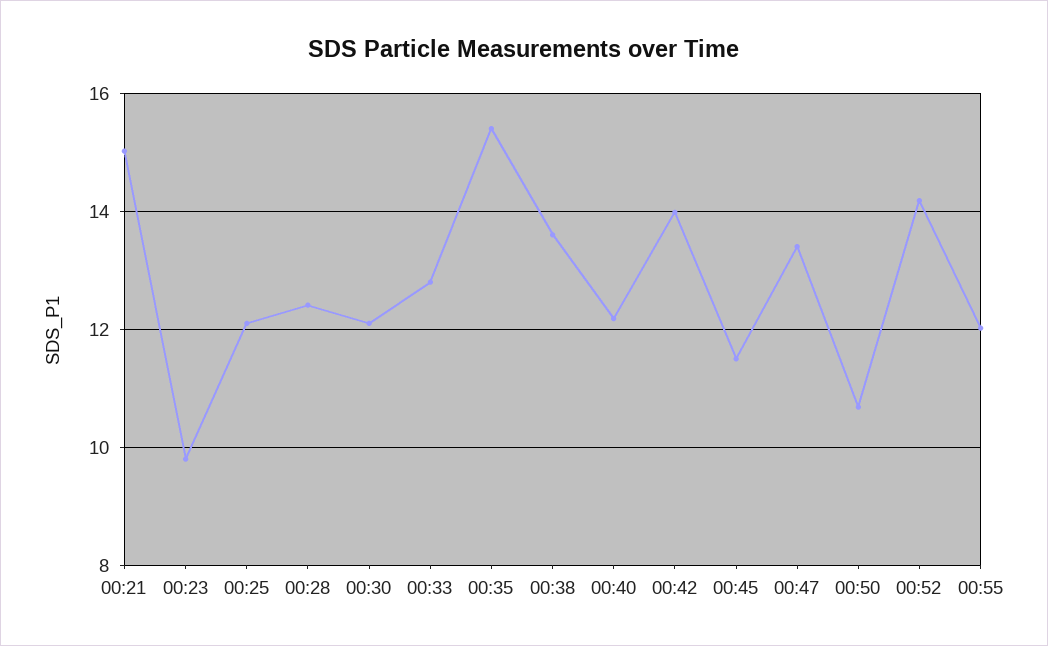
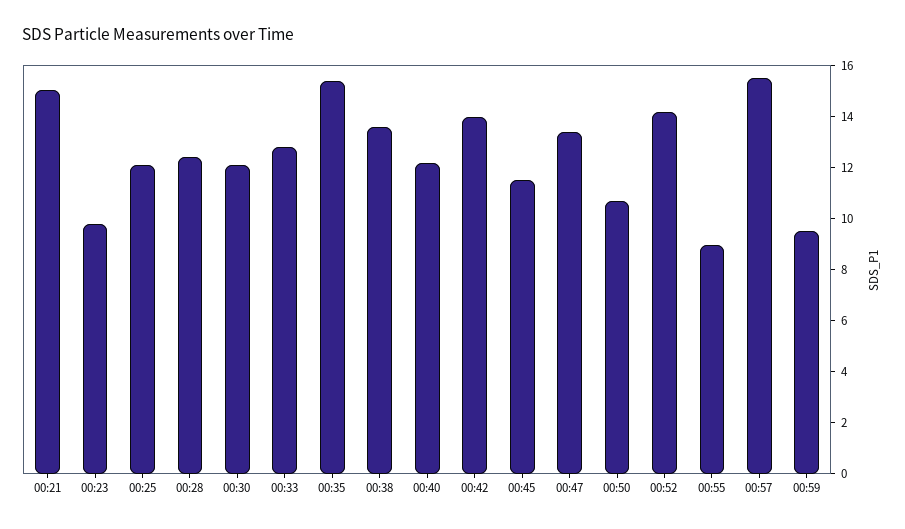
00:55: 12 -> 9
00:57: none -> 15.5
00:59: none -> 9.5

